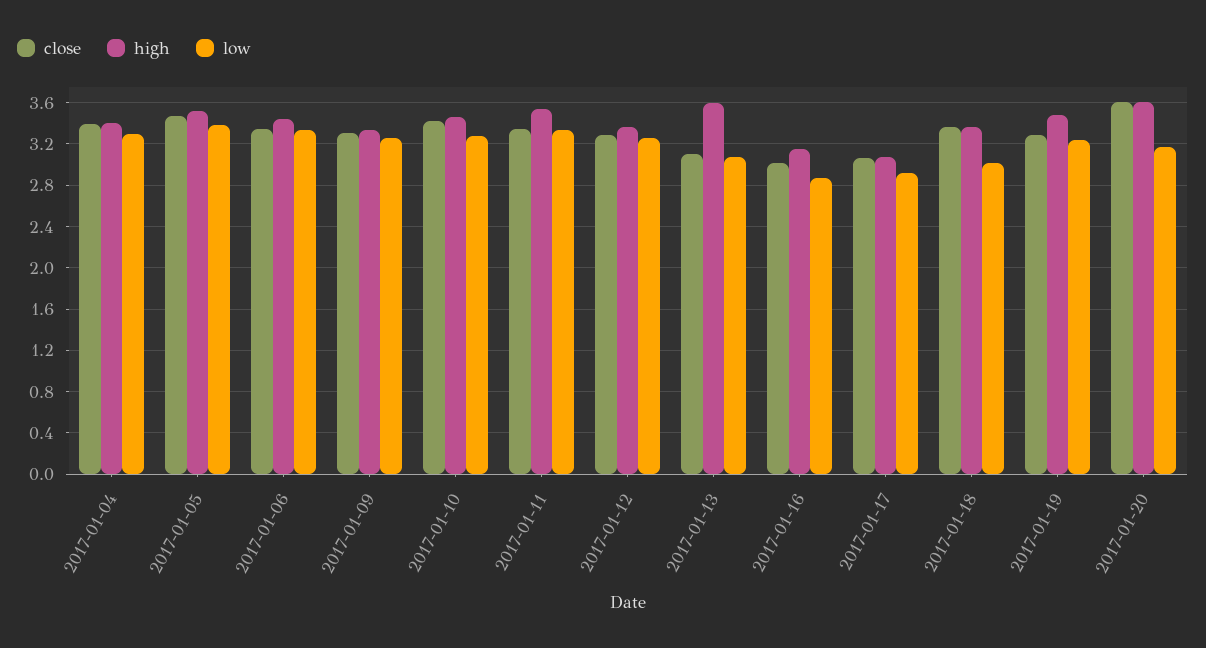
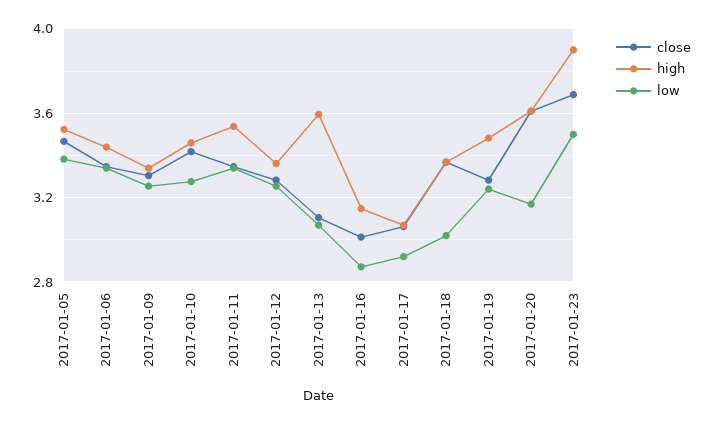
close, 2017-01-04: 3.4 -> none
high, 2017-01-04: 3.4 -> none
low, 2017-01-04: 3.3 -> none
close, 2017-01-23: none -> 3.7
high, 2017-01-23: none -> 3.9
low, 2017-01-23: none -> 3.5

